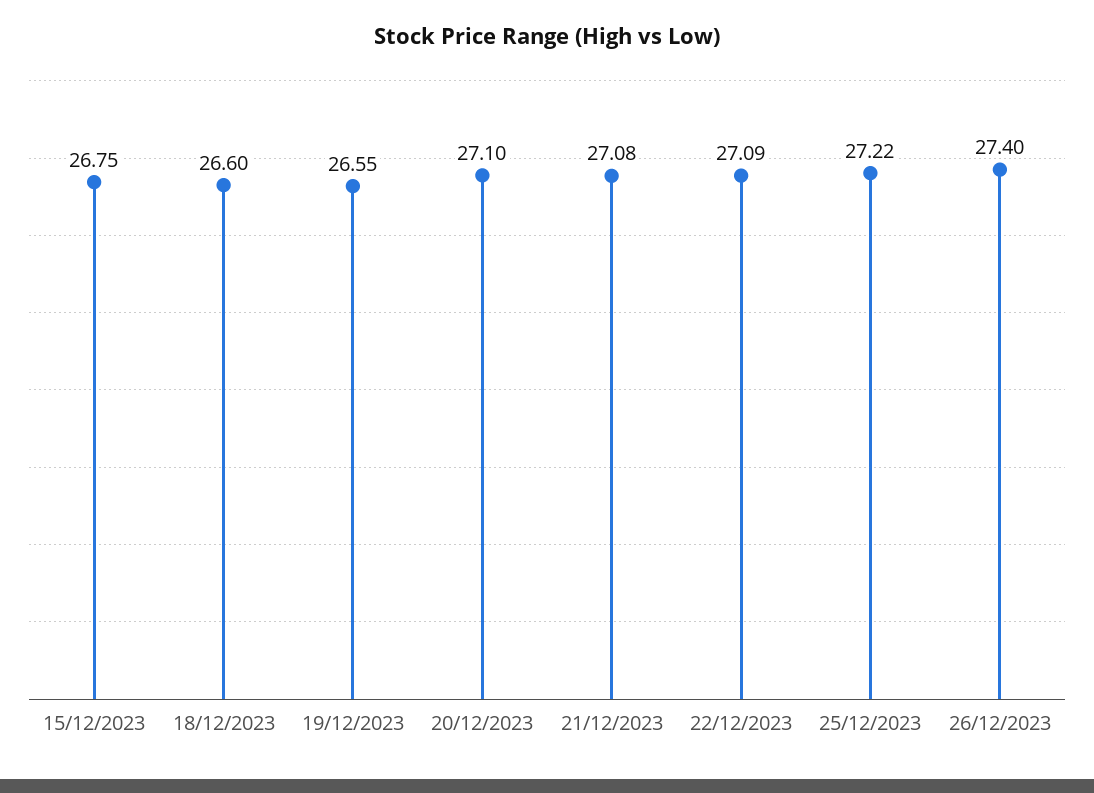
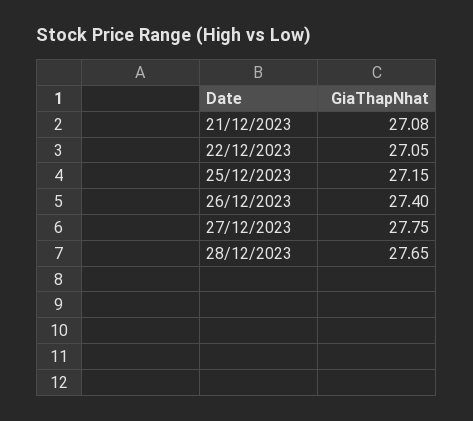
15/12/2023: 26.75 -> none
18/12/2023: 26.6 -> none
19/12/2023: 26.55 -> none
20/12/2023: 27.1 -> none
22/12/2023: 27.09 -> 27.05
25/12/2023: 27.22 -> 27.15
27/12/2023: none -> 27.75
28/12/2023: none -> 27.65

